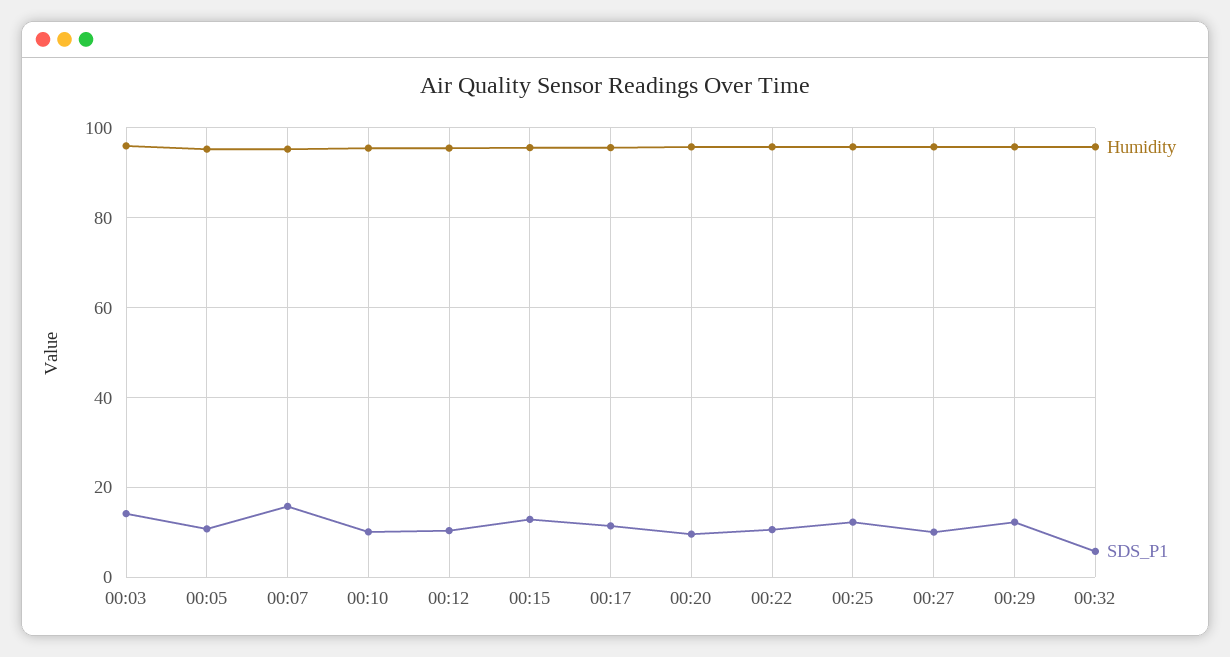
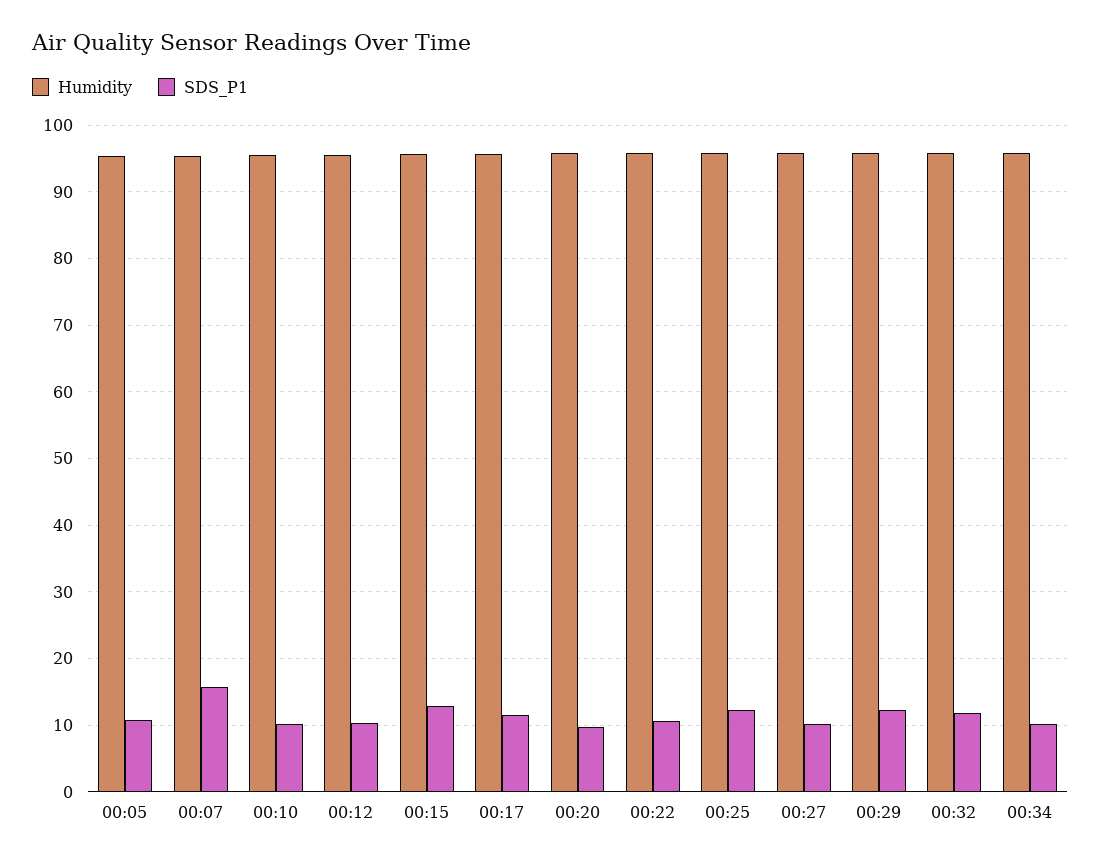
Humidity, 00:03: 96 -> none
SDS_P1, 00:03: 14 -> none
SDS_P1, 00:32: 6 -> 12
Humidity, 00:34: none -> 96
SDS_P1, 00:34: none -> 10

